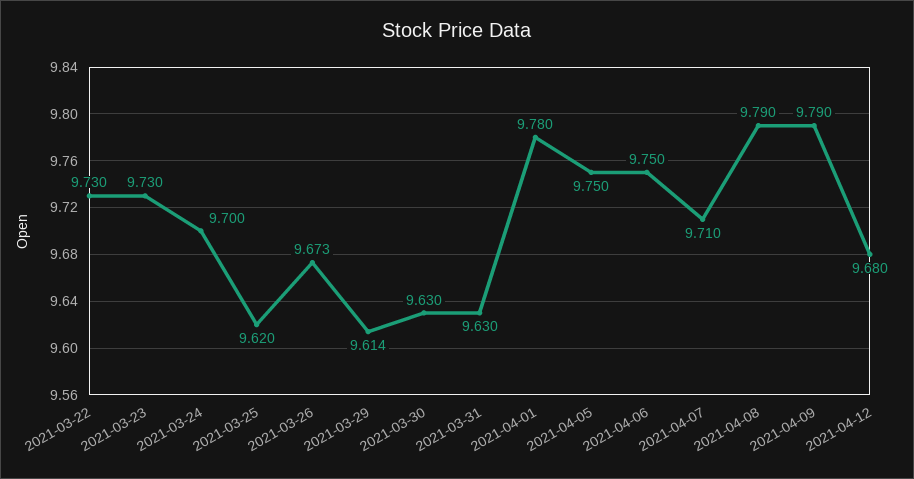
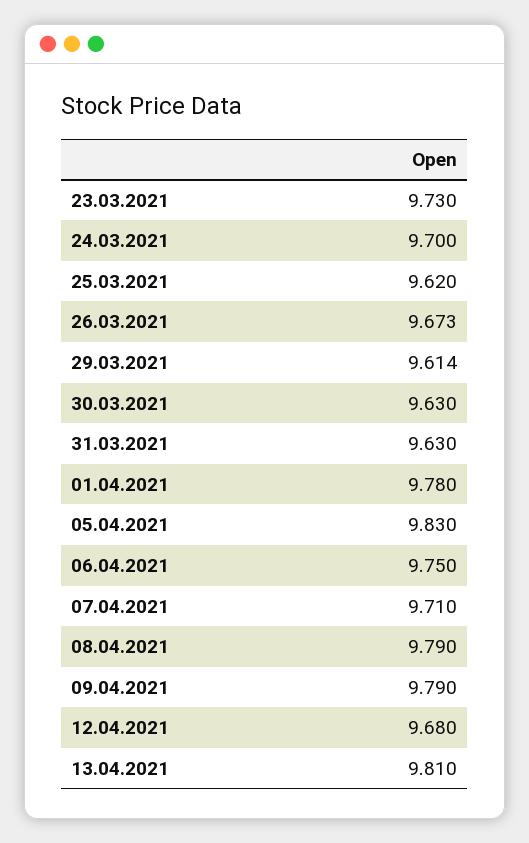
2021-03-22: 9.73 -> none
2021-04-05: 9.75 -> 9.83
13.04.2021: none -> 9.81

